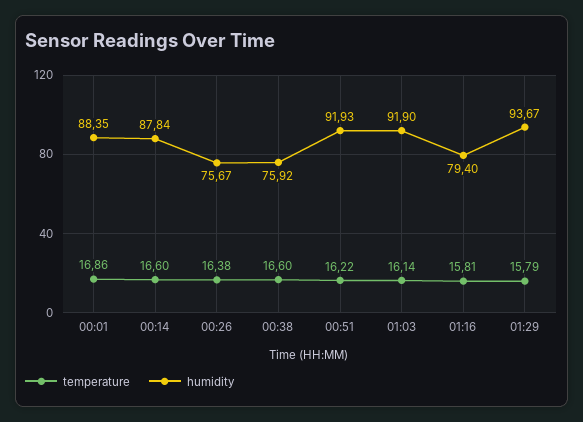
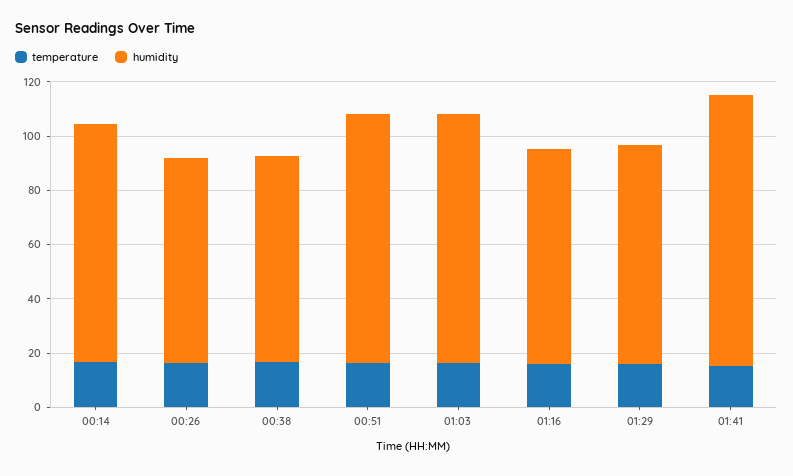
temperature, 00:01: 16.86 -> none
humidity, 00:01: 88.35 -> none
humidity, 01:29: 93.67 -> 80
temperature, 01:41: none -> 15
humidity, 01:41: none -> 100

